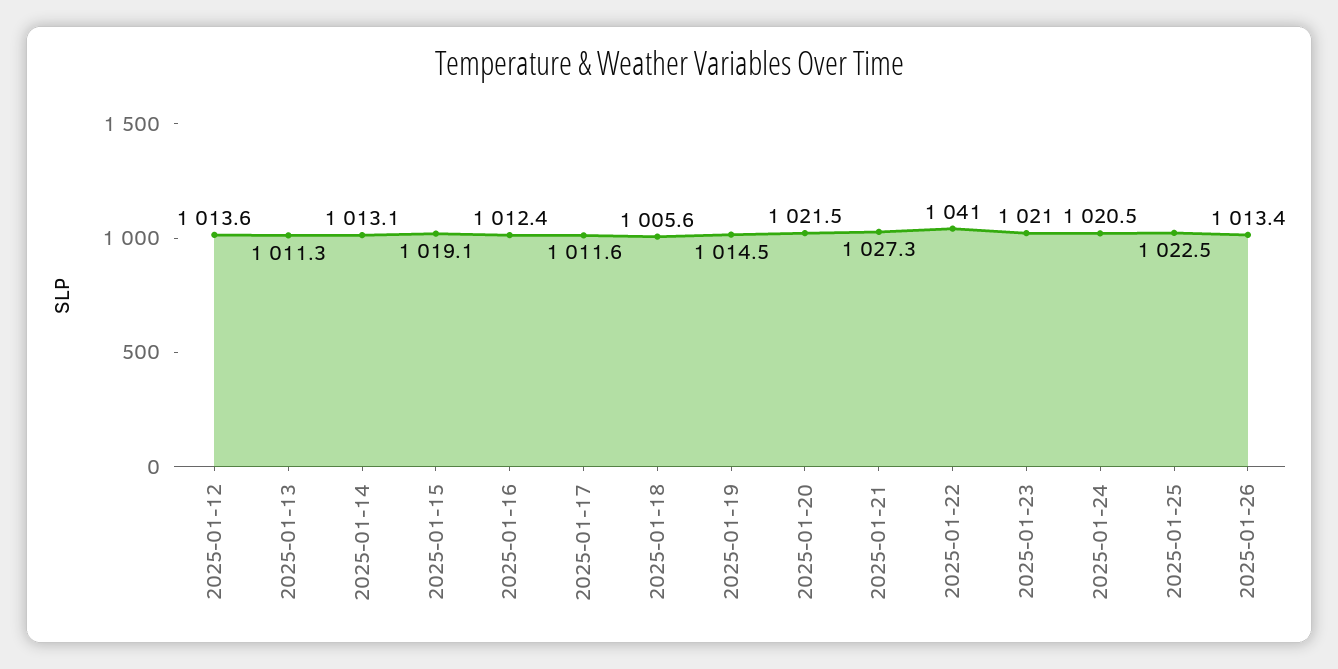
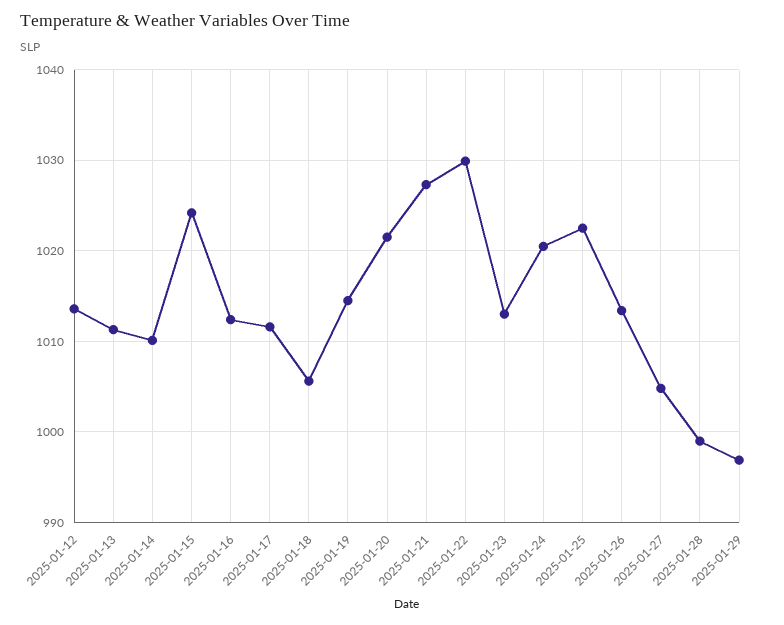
2025-01-14: 1013.1 -> 1010
2025-01-15: 1019.1 -> 1024
2025-01-22: 1041 -> 1030
2025-01-23: 1021 -> 1013
2025-01-27: none -> 1005
2025-01-28: none -> 999
2025-01-29: none -> 997

